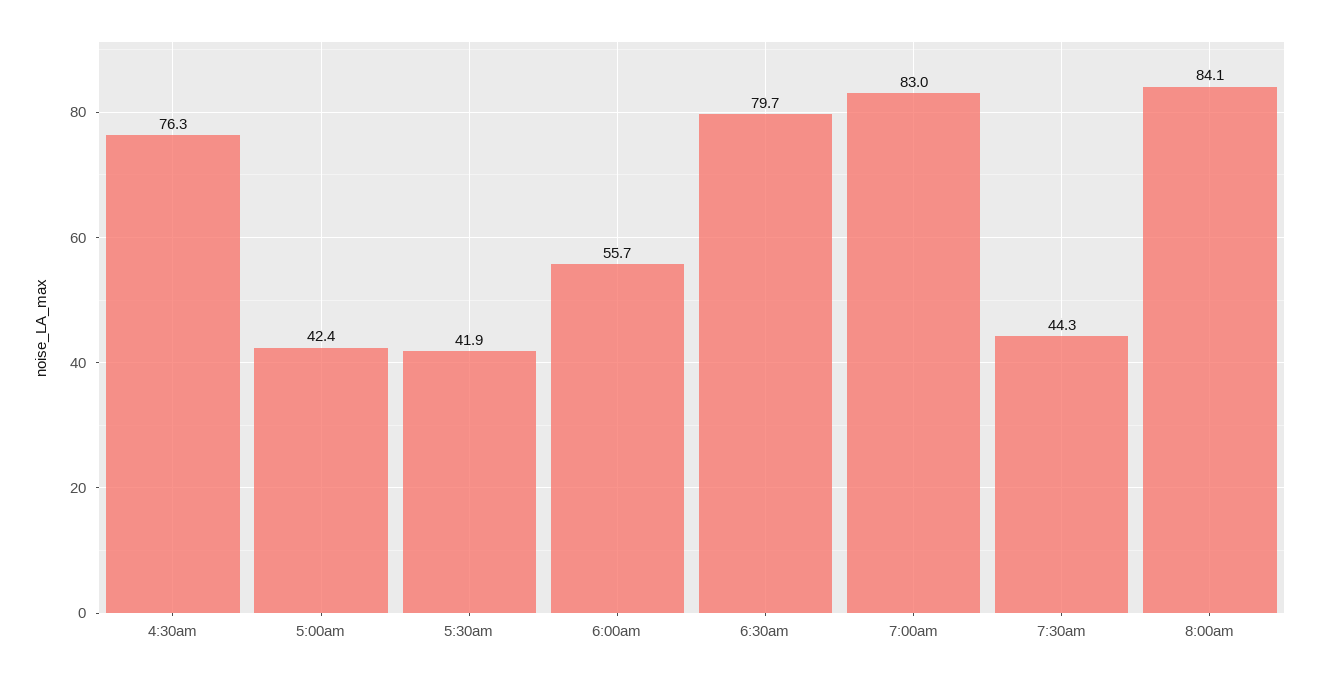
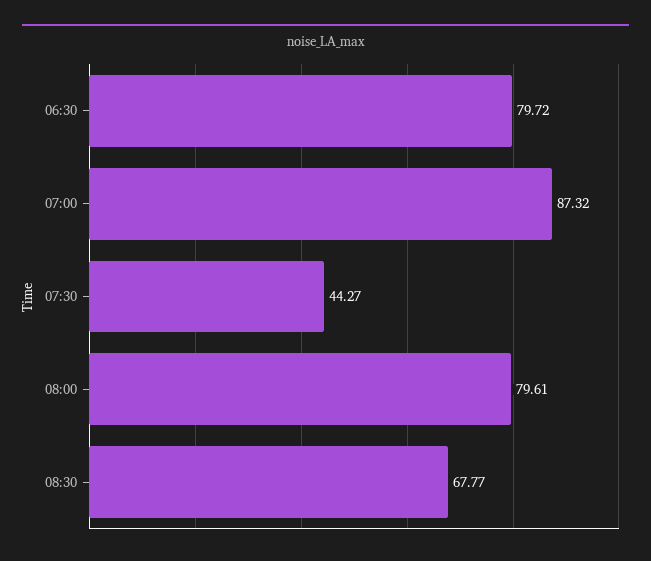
4:30am: 76.3 -> none
5:00am: 42.4 -> none
5:30am: 41.9 -> none
6:00am: 55.7 -> none
7:00am: 83 -> 87.32
8:00am: 84.1 -> 79.61
08:30: none -> 67.77

